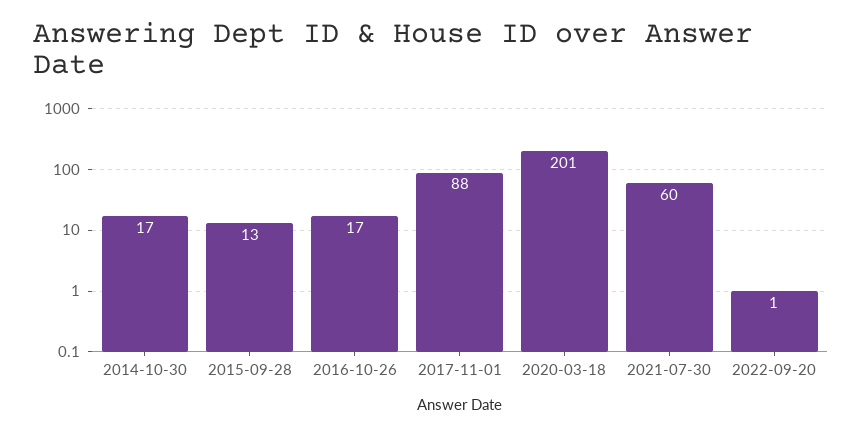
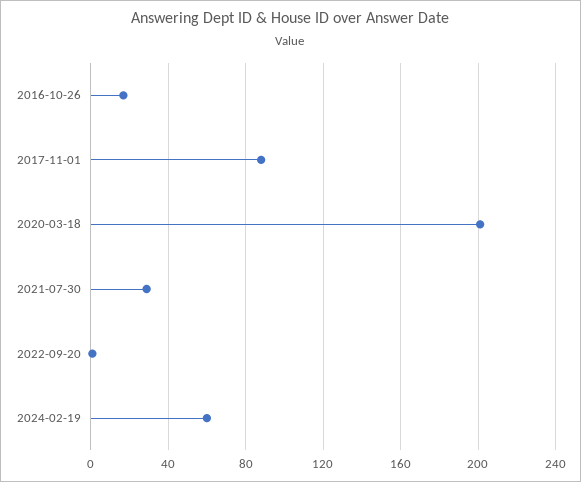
2014-10-30: 17 -> none
2015-09-28: 13 -> none
2021-07-30: 60 -> 30
2024-02-19: none -> 60

